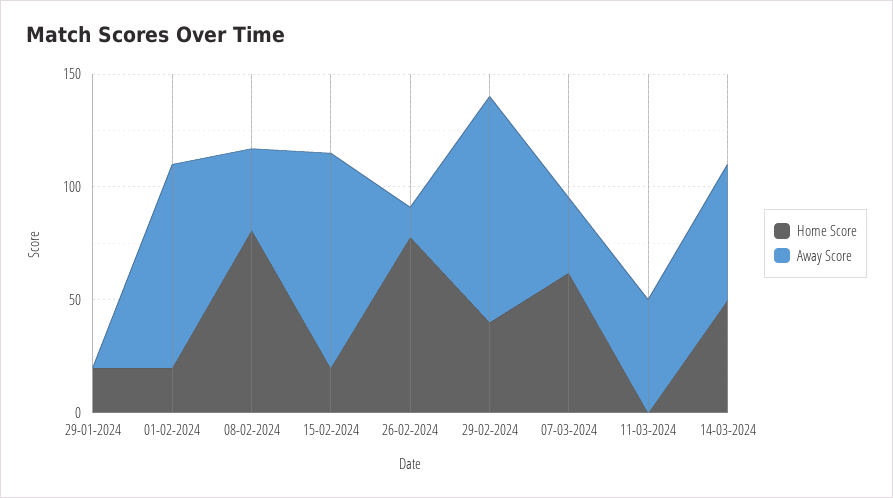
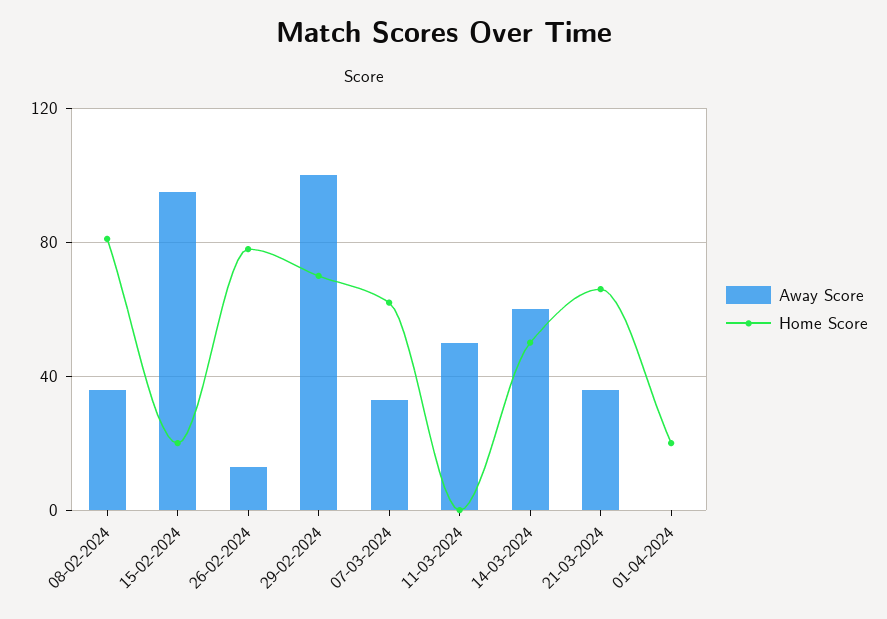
Home Score, 29-01-2024: 20 -> none
Away Score, 29-01-2024: 0 -> none
Home Score, 01-02-2024: 20 -> none
Away Score, 01-02-2024: 90 -> none
Home Score, 29-02-2024: 40 -> 70
Away Score, 21-03-2024: none -> 35
Home Score, 21-03-2024: none -> 65
Away Score, 01-04-2024: none -> 0
Home Score, 01-04-2024: none -> 20

